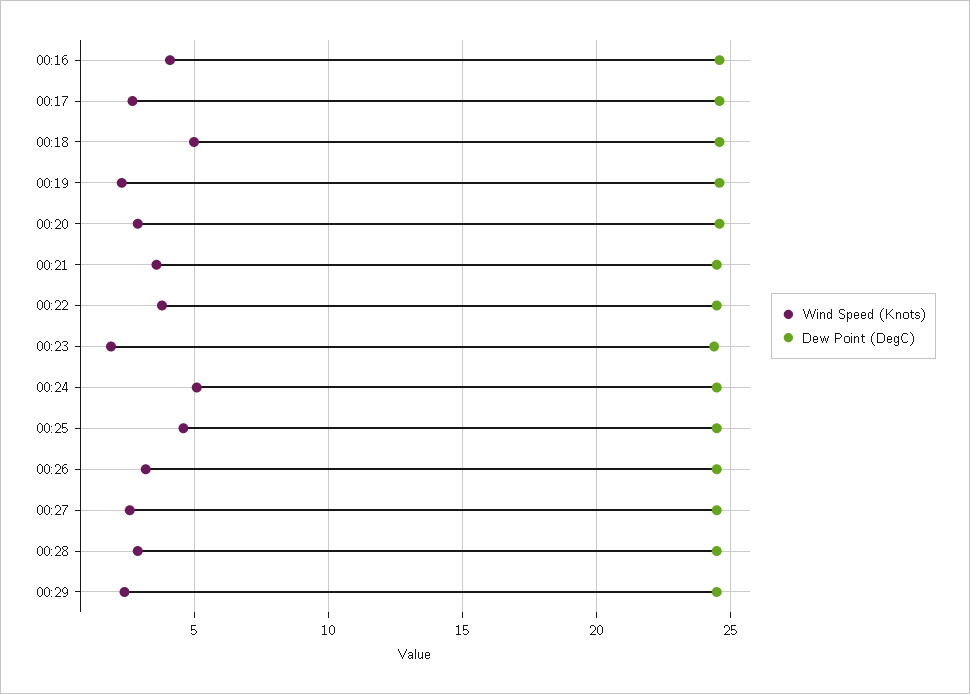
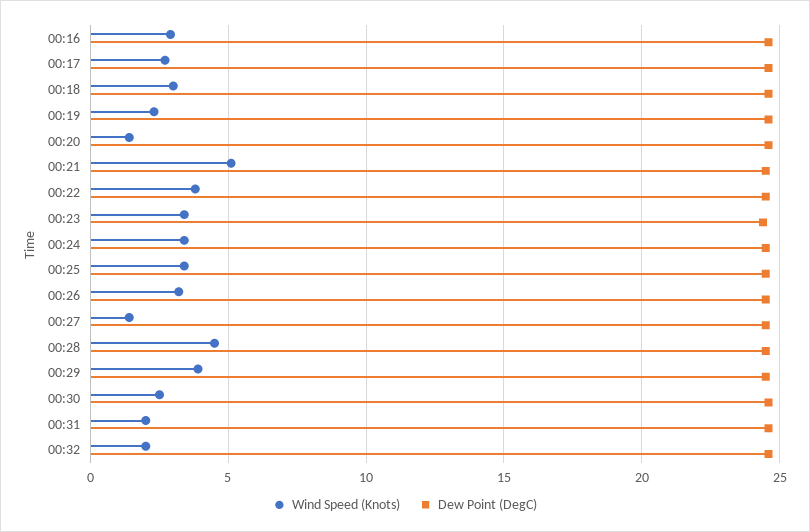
Wind Speed (Knots), 00:16: 4 -> 3
Wind Speed (Knots), 00:18: 5 -> 3
Wind Speed (Knots), 00:20: 3 -> 1.5
Wind Speed (Knots), 00:21: 3.5 -> 5
Wind Speed (Knots), 00:23: 2 -> 3.5
Wind Speed (Knots), 00:24: 5 -> 3.5
Wind Speed (Knots), 00:25: 4.5 -> 3.5
Wind Speed (Knots), 00:27: 2.5 -> 1.5
Wind Speed (Knots), 00:28: 3 -> 4.5
Wind Speed (Knots), 00:29: 2.5 -> 4
Wind Speed (Knots), 00:30: none -> 2.5
Dew Point (DegC), 00:30: none -> 24.5
Wind Speed (Knots), 00:31: none -> 2
Dew Point (DegC), 00:31: none -> 24.5
Wind Speed (Knots), 00:32: none -> 2
Dew Point (DegC), 00:32: none -> 24.5

